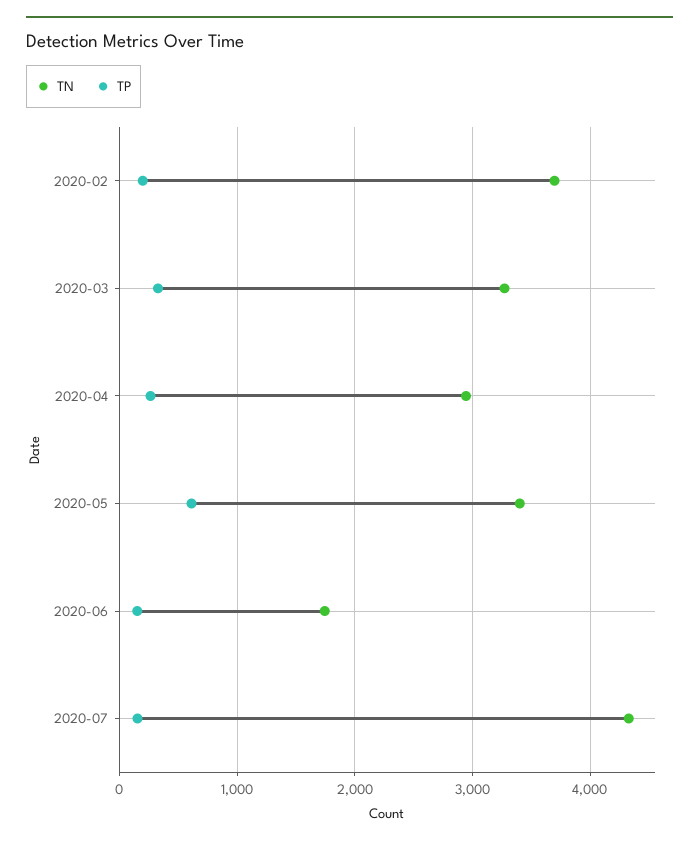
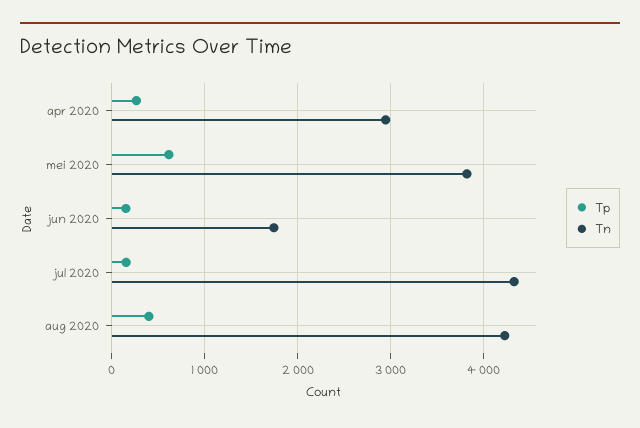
TN, 2020-02: 3700 -> none
TP, 2020-02: 200 -> none
TN, 2020-03: 3300 -> none
TP, 2020-03: 300 -> none
TN, 2020-05: 3400 -> 3800
TP, aug 2020: none -> 400
TN, aug 2020: none -> 4200

